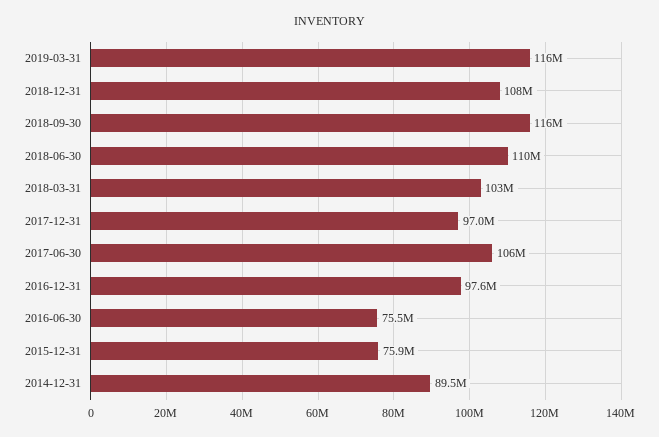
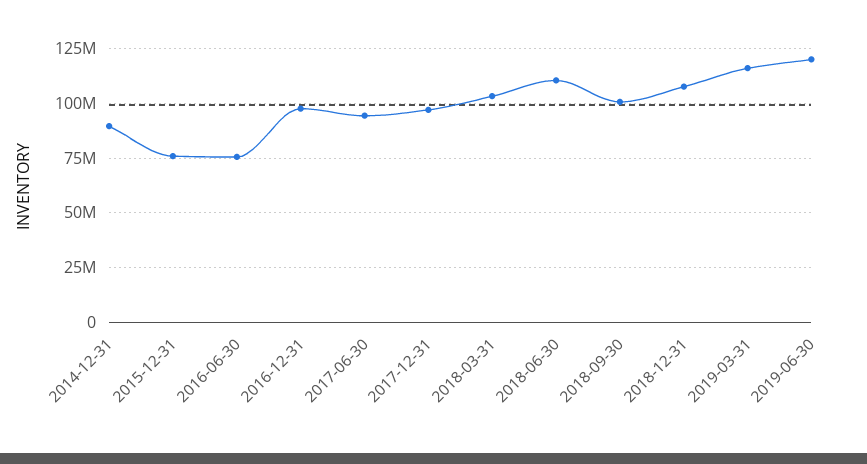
2018-09-30: 116000000 -> 100000000
2017-06-30: 106000000 -> 95000000
2019-06-30: none -> 120000000

